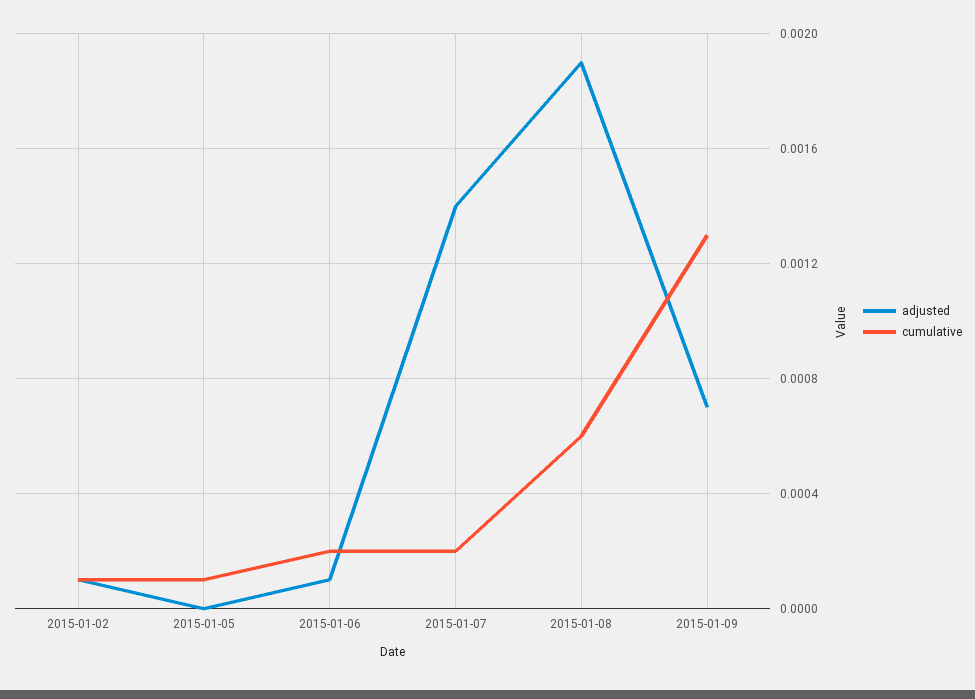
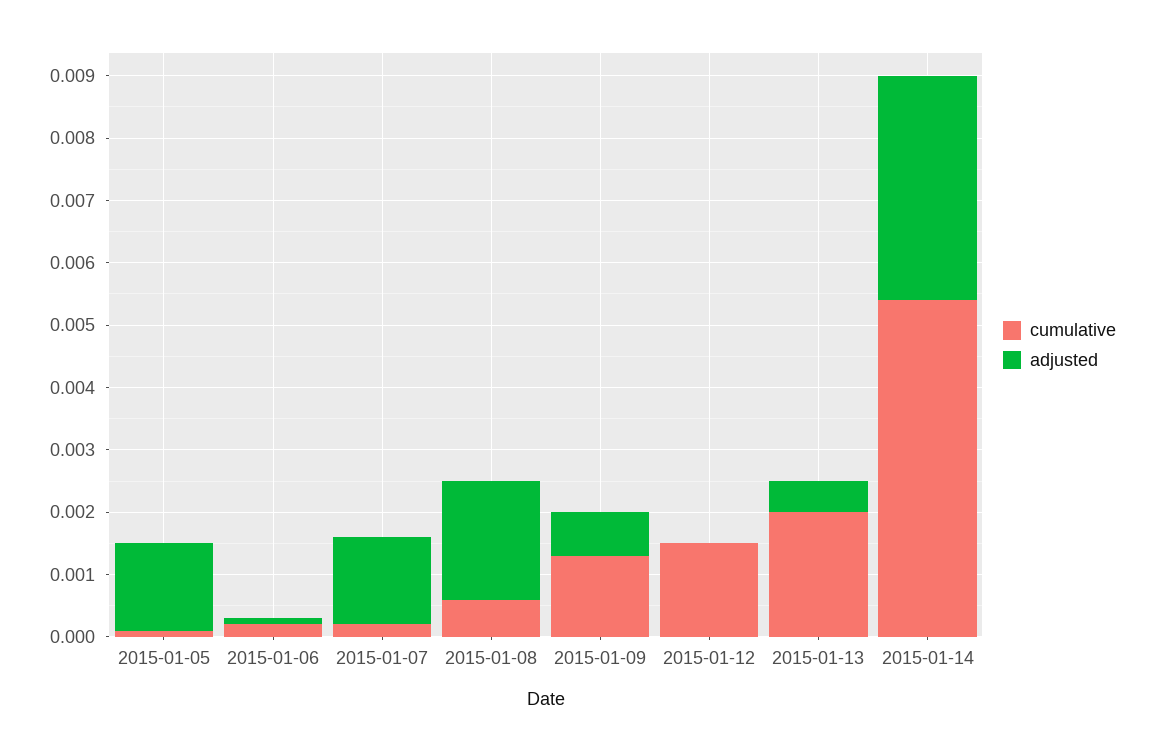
adjusted, 2015-01-02: 0.0001 -> none
cumulative, 2015-01-02: 0.0001 -> none
adjusted, 2015-01-05: 0 -> 0.0015
cumulative, 2015-01-12: none -> 0.0015
adjusted, 2015-01-12: none -> 0
cumulative, 2015-01-13: none -> 0.002
adjusted, 2015-01-13: none -> 0.0005
cumulative, 2015-01-14: none -> 0.0055
adjusted, 2015-01-14: none -> 0.0035

